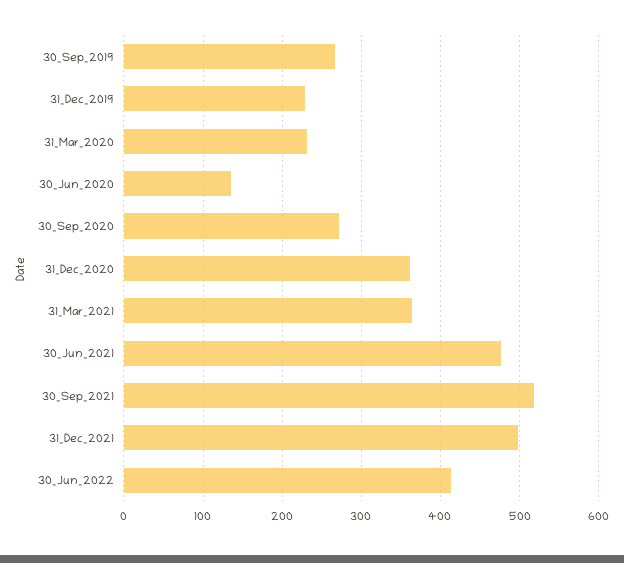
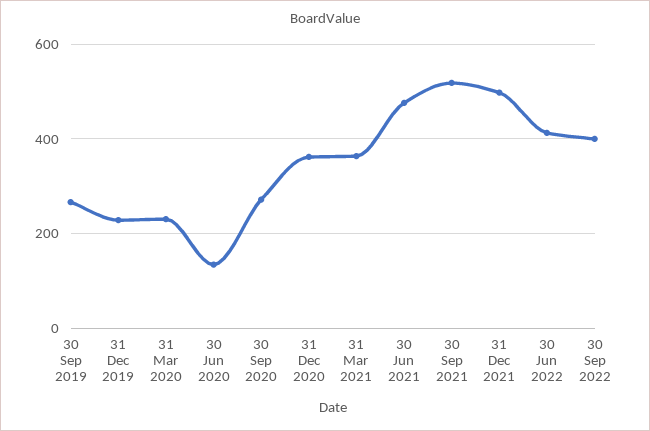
30 Sep 2022: none -> 400

